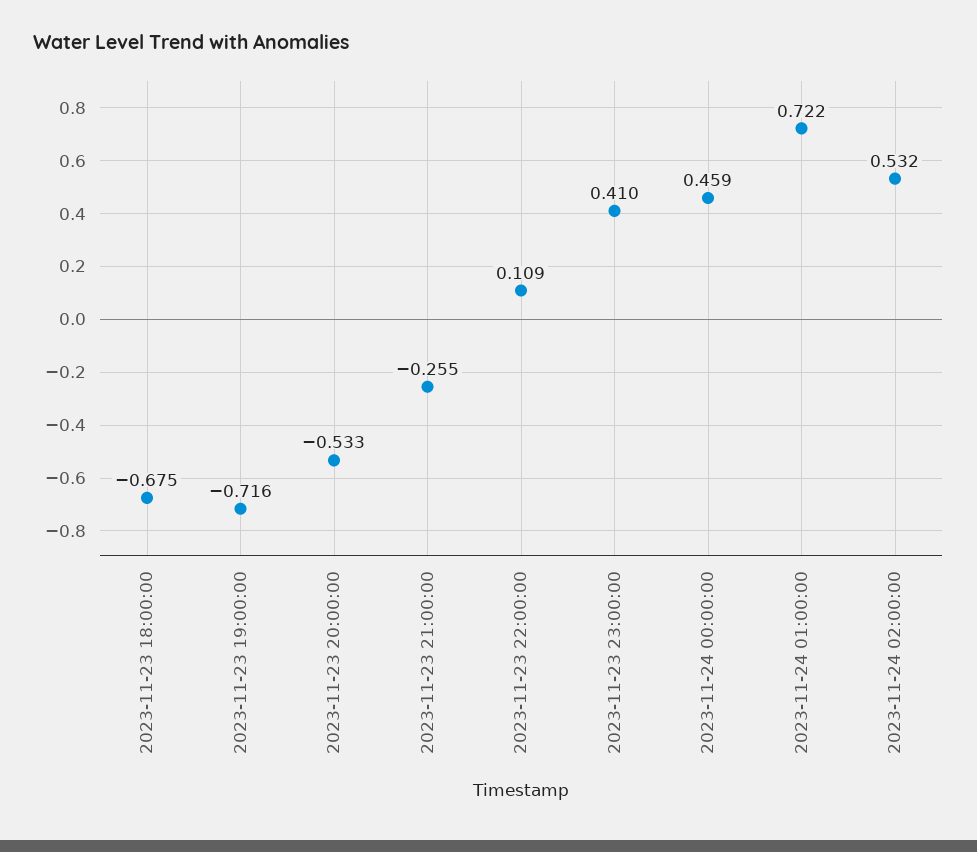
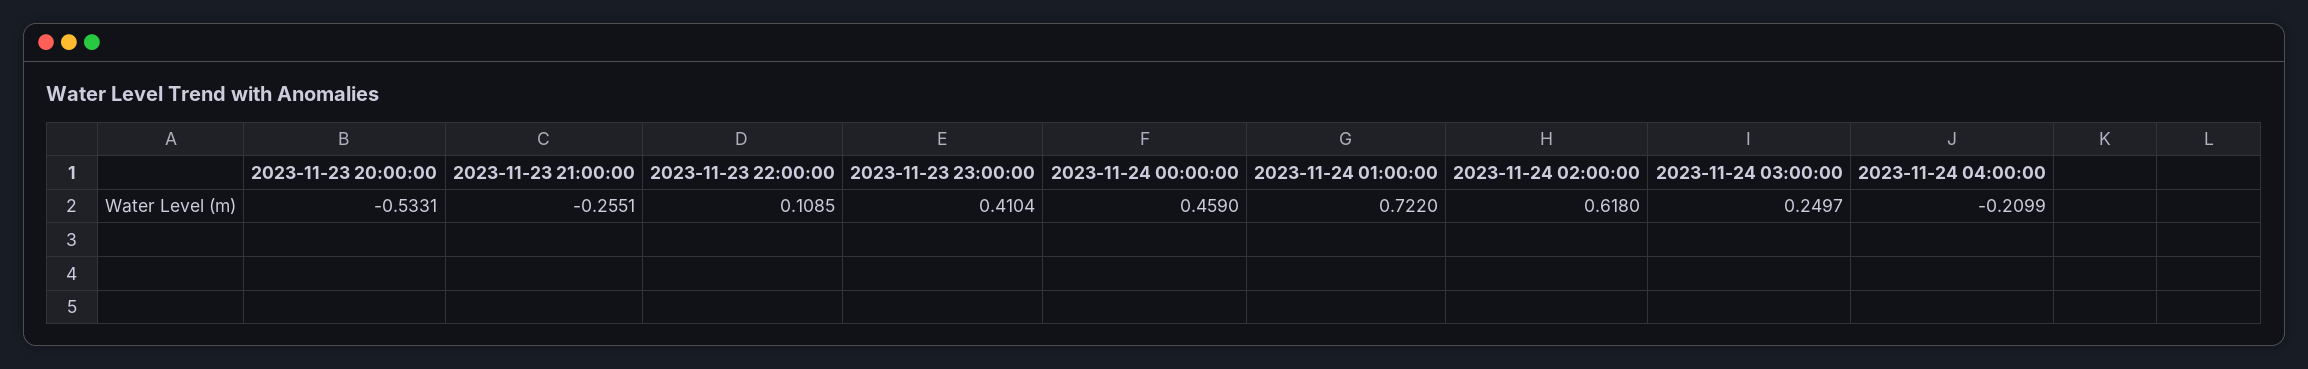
2023-11-23 18:00:00: -0.675 -> none
2023-11-23 19:00:00: -0.716 -> none
2023-11-24 02:00:00: 0.532 -> 0.618
2023-11-24 03:00:00: none -> 0.2497
2023-11-24 04:00:00: none -> -0.2099

